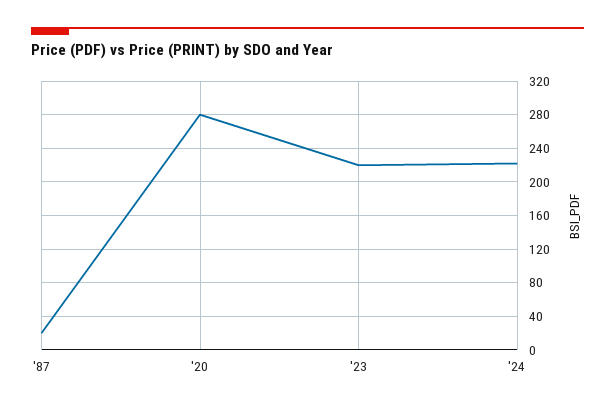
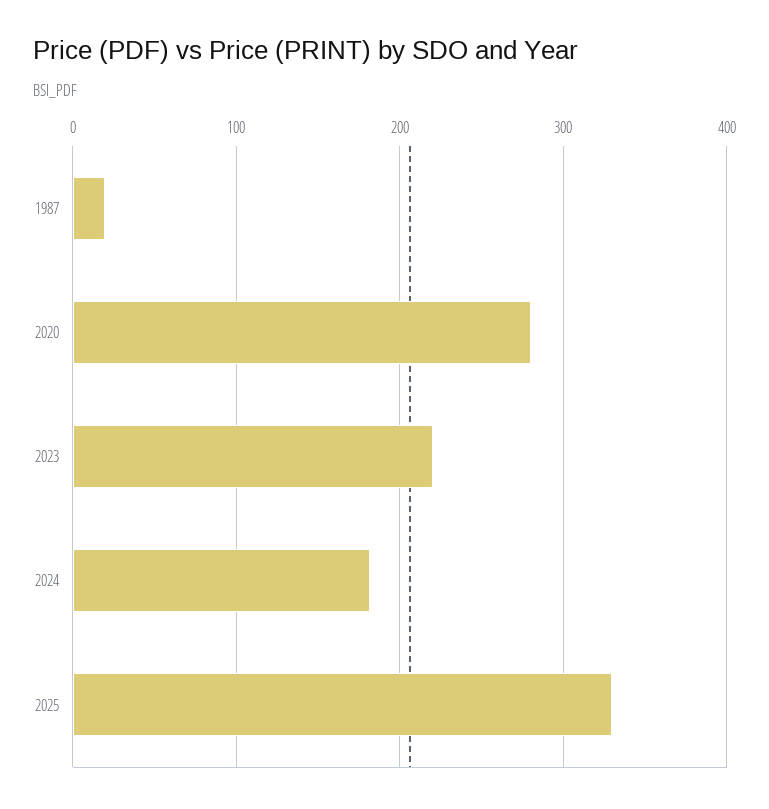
'24: 220 -> 180
2025: none -> 330

